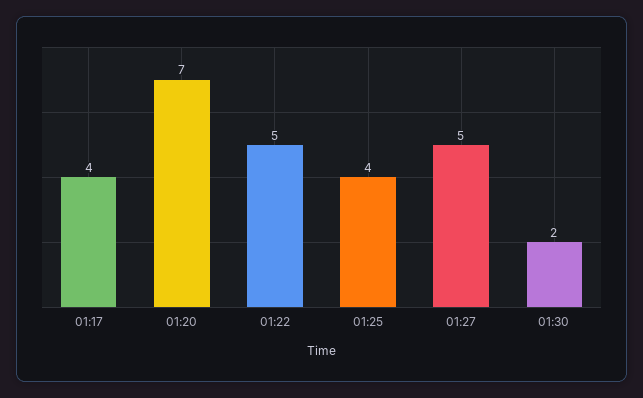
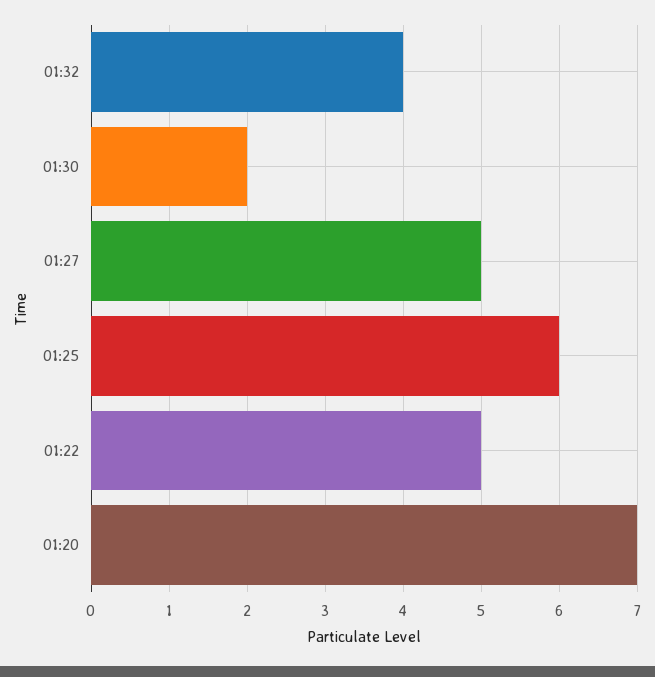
01:17: 4 -> none
01:25: 4 -> 6
01:32: none -> 4

